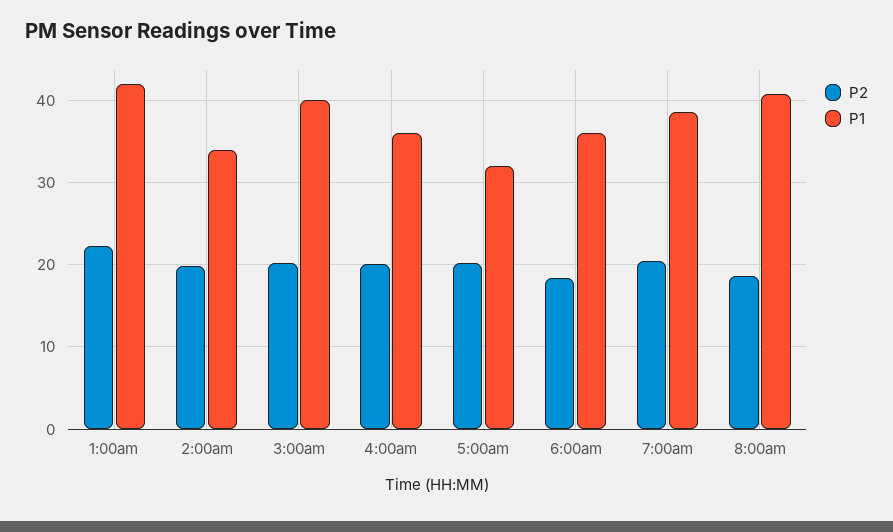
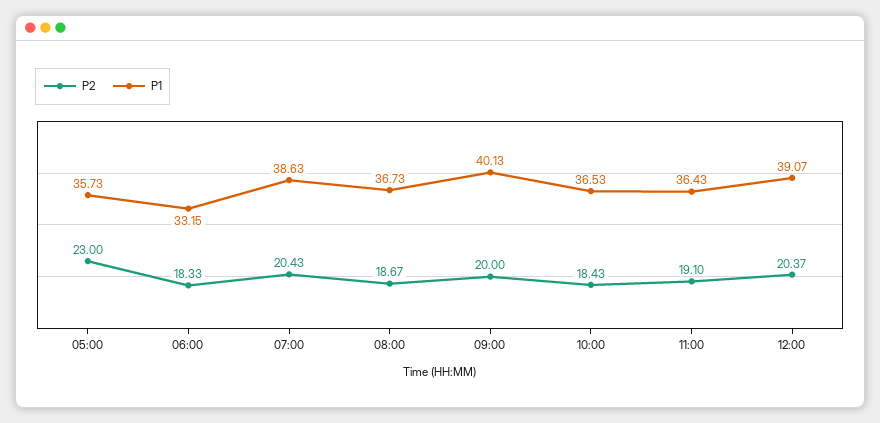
P2, 1:00am: 22 -> none
P1, 1:00am: 42 -> none
P2, 2:00am: 20 -> none
P1, 2:00am: 34 -> none
P2, 3:00am: 20 -> none
P1, 3:00am: 40 -> none
P2, 4:00am: 20 -> none
P1, 4:00am: 36 -> none
P2, 5:00am: 20 -> 23
P1, 5:00am: 32 -> 35.73
P1, 6:00am: 36 -> 33.15
P1, 8:00am: 41 -> 36.73
P2, 09:00: none -> 20
P1, 09:00: none -> 40.13
P2, 10:00: none -> 18.43
P1, 10:00: none -> 36.53
P2, 11:00: none -> 19.1
P1, 11:00: none -> 36.43
P2, 12:00: none -> 20.37
P1, 12:00: none -> 39.07

